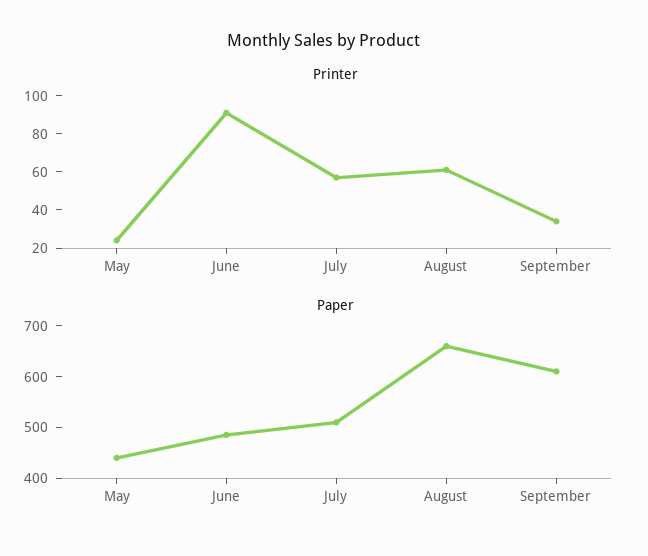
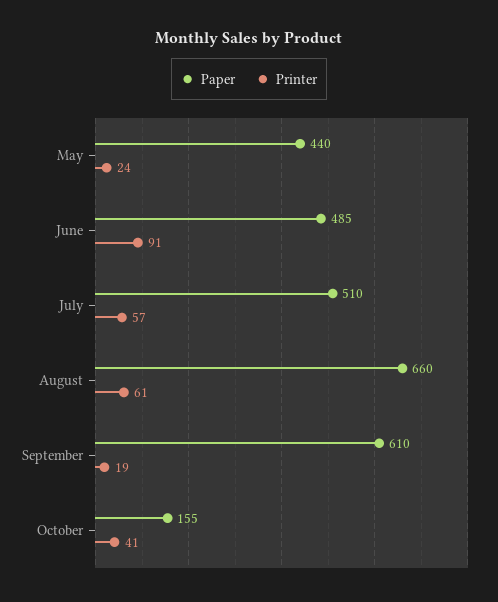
Printer, September: 35 -> 19
Paper, October: none -> 155
Printer, October: none -> 41

